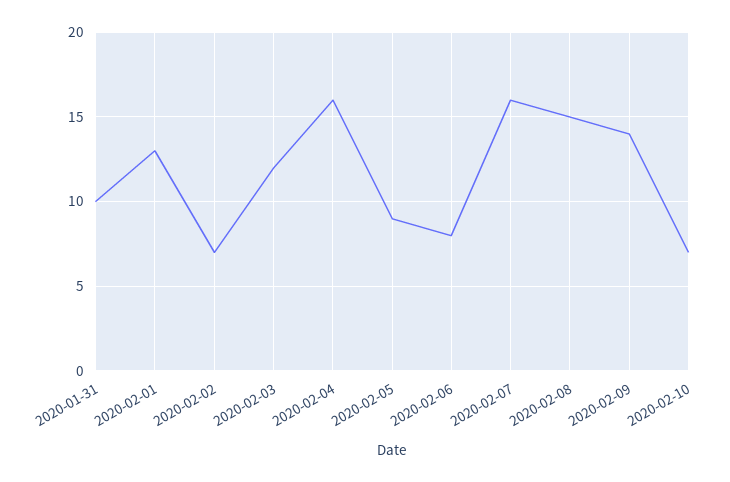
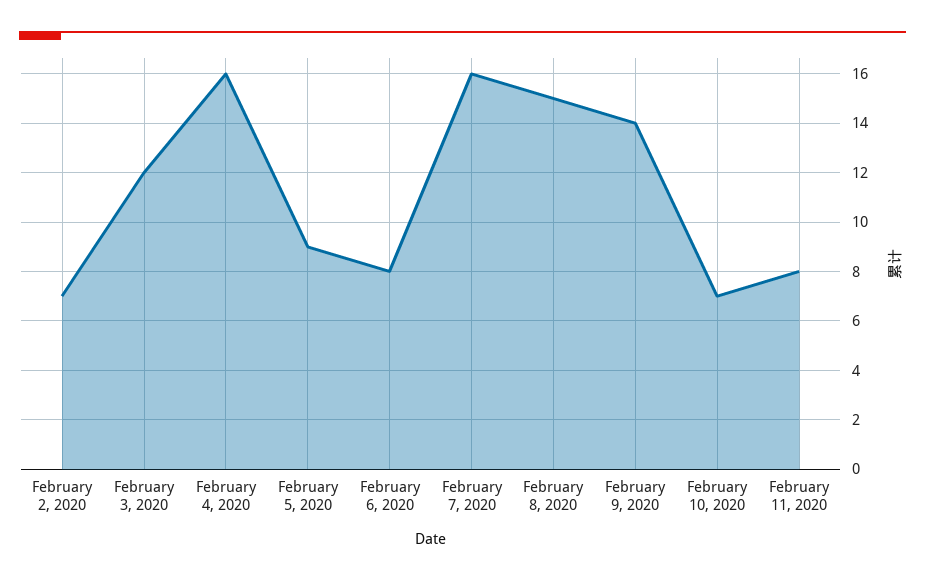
2020-01-31: 10 -> none
2020-02-01: 13 -> none
February 11, 2020: none -> 8

